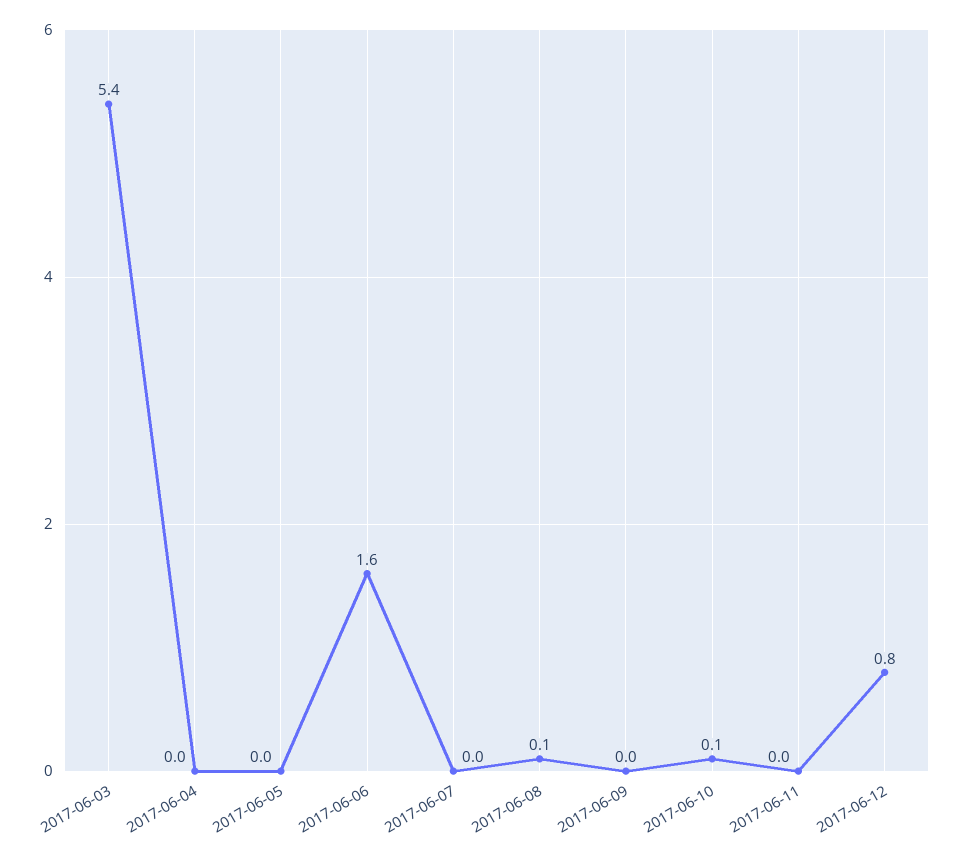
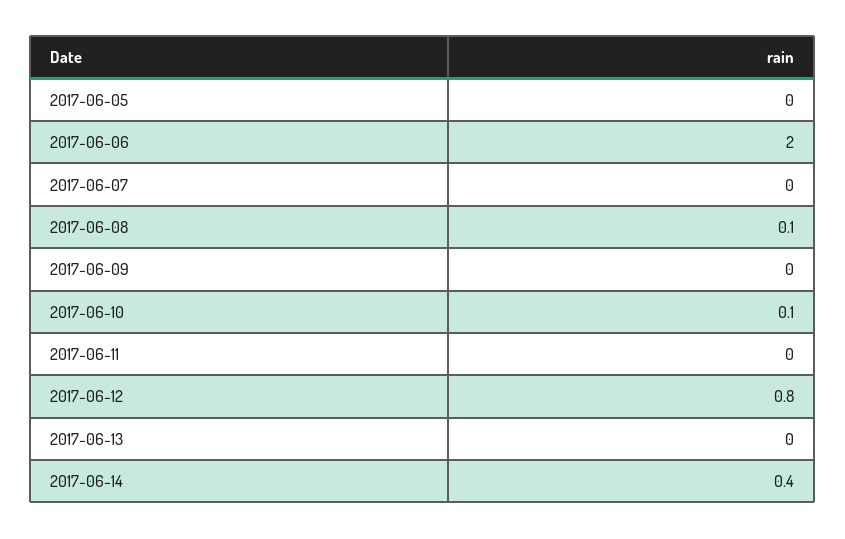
2017-06-03: 5.4 -> none
2017-06-04: 0 -> none
2017-06-06: 1.6 -> 2
2017-06-13: none -> 0
2017-06-14: none -> 0.4

